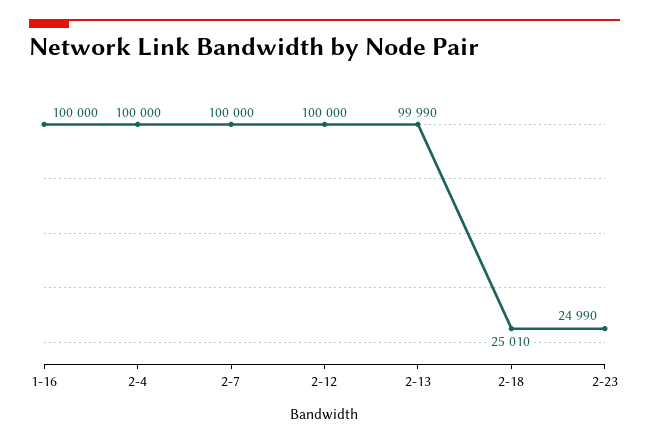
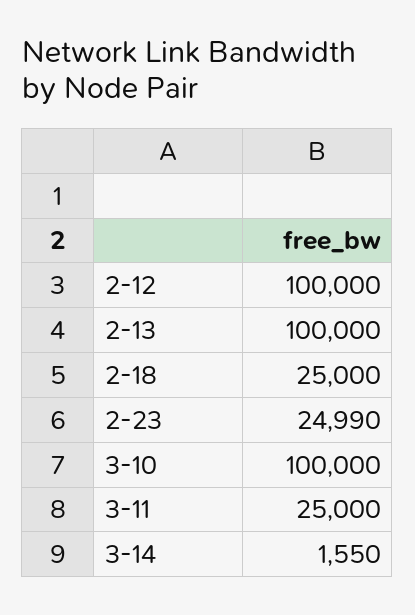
1-16: 100000 -> none
2-4: 100000 -> none
2-7: 100000 -> none
2-13: 99990 -> 100000
2-18: 25010 -> 25000
3-10: none -> 100000
3-11: none -> 25000
3-14: none -> 1550

